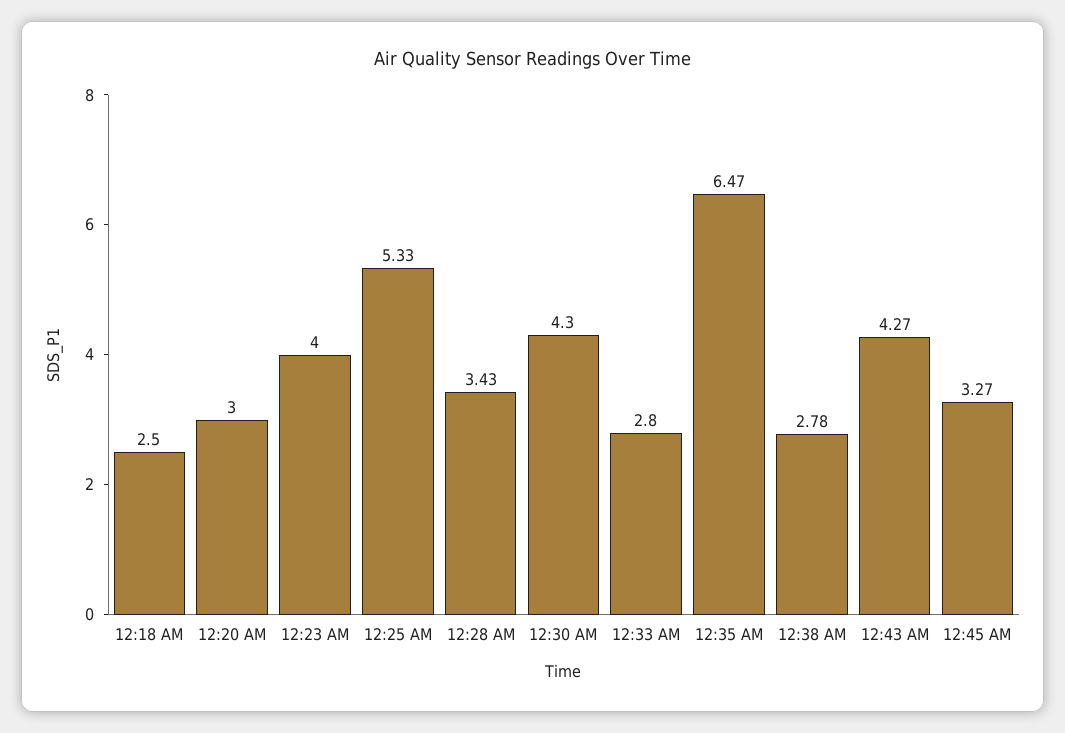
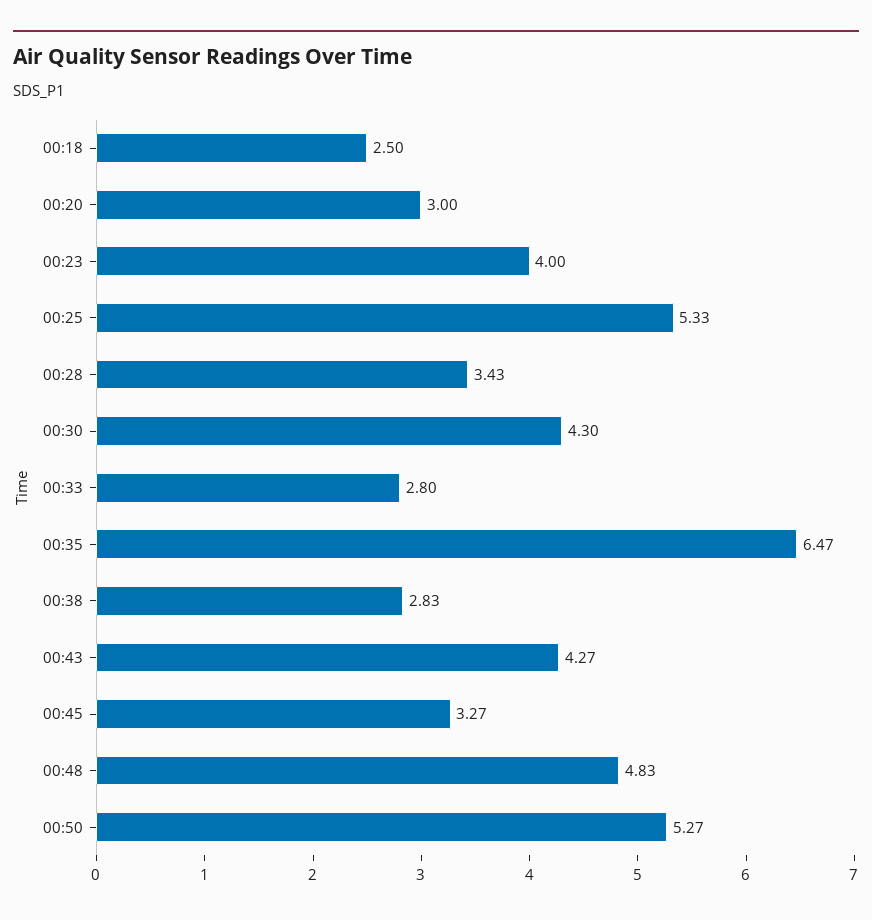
12:38 AM: 2.78 -> 2.83
00:48: none -> 4.83
00:50: none -> 5.27

